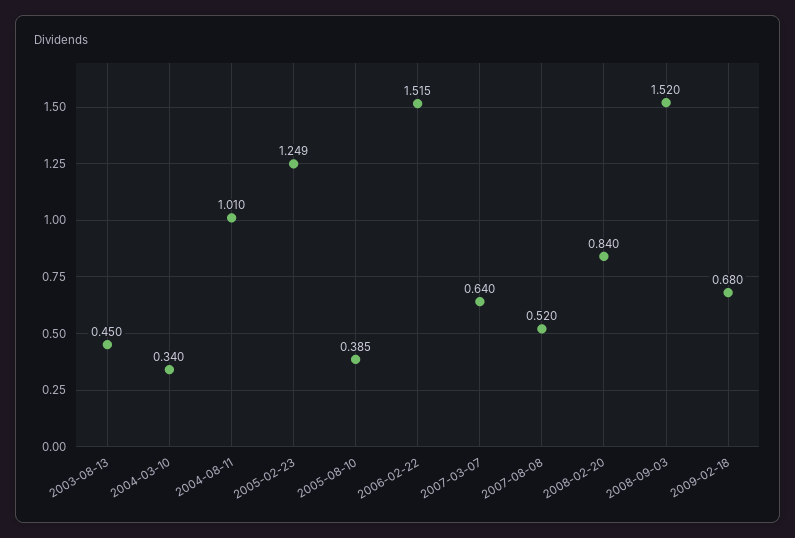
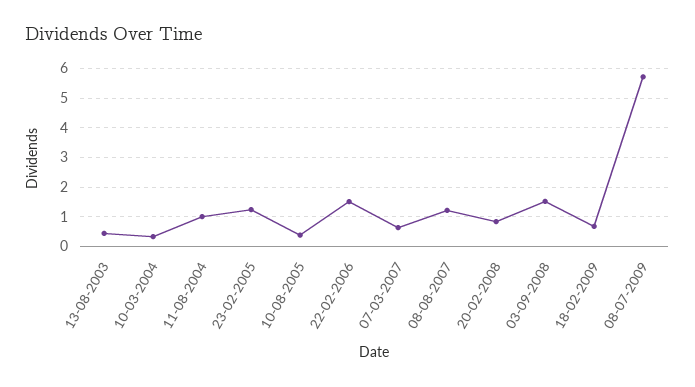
2007-08-08: 0.52 -> 1.25
08-07-2009: none -> 5.75

